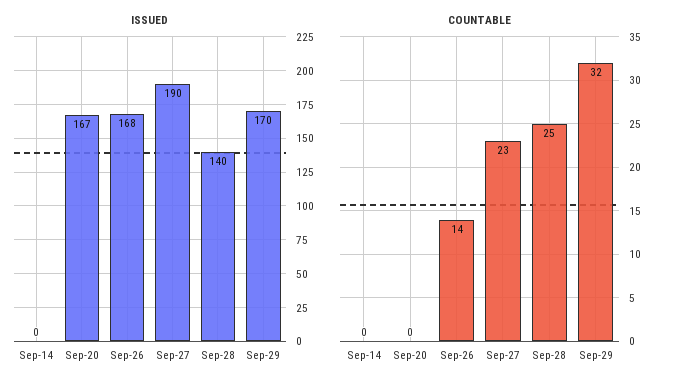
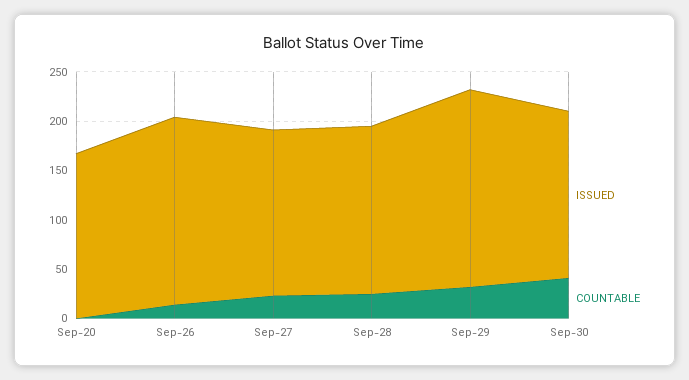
ISSUED, Sep-14: 0 -> none
ISSUED, Sep-26: 168 -> 190
ISSUED, Sep-27: 190 -> 170
ISSUED, Sep-28: 140 -> 170
ISSUED, Sep-29: 170 -> 200
COUNTABLE, Sep-14: 0 -> none
ISSUED, Sep-30: none -> 170
COUNTABLE, Sep-30: none -> 40

